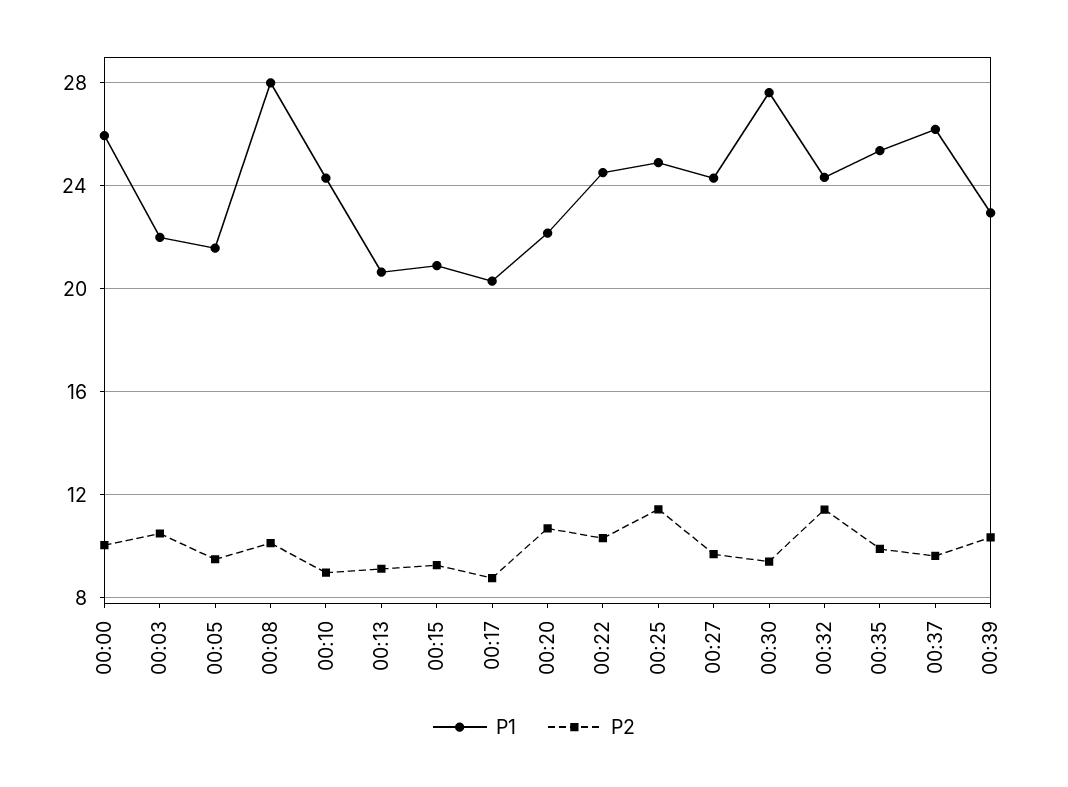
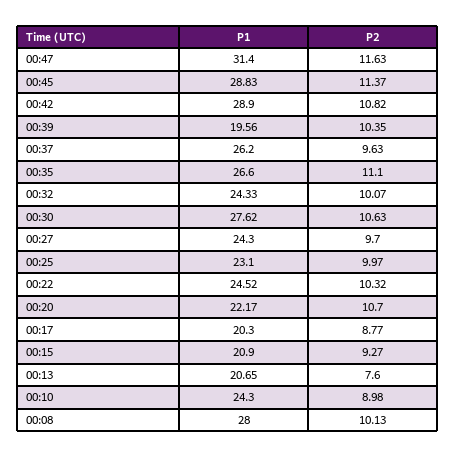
P1, 00:00: 26 -> none
P2, 00:00: 10 -> none
P1, 00:03: 22 -> none
P2, 00:03: 10.5 -> none
P1, 00:05: 21.5 -> none
P2, 00:05: 9.5 -> none
P2, 00:13: 9 -> 7.6
P1, 00:25: 25 -> 23.1
P2, 00:25: 11.5 -> 9.97
P2, 00:30: 9.5 -> 10.63
P2, 00:32: 11.5 -> 10.07
P1, 00:35: 25.5 -> 26.6
P2, 00:35: 10 -> 11.1
P1, 00:39: 23 -> 19.56
P1, 00:47: none -> 31.4
P2, 00:47: none -> 11.63
P1, 00:45: none -> 28.83
P2, 00:45: none -> 11.37
P1, 00:42: none -> 28.9
P2, 00:42: none -> 10.82

